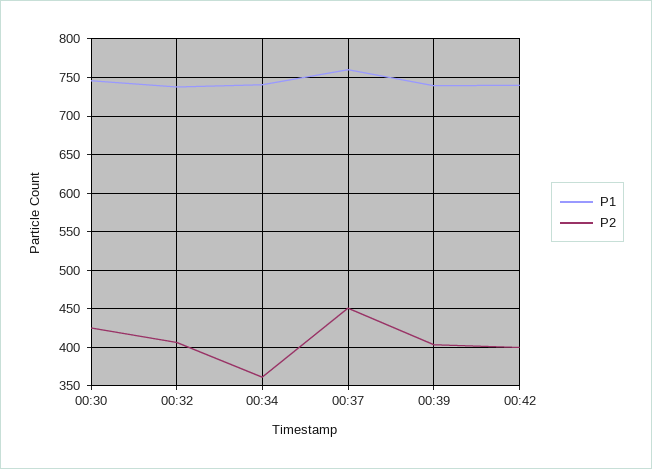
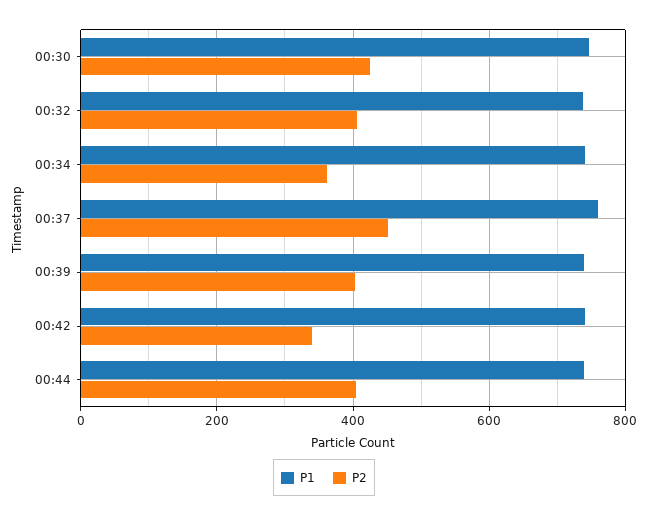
P2, 00:42: 400 -> 340
P1, 00:44: none -> 740
P2, 00:44: none -> 400

